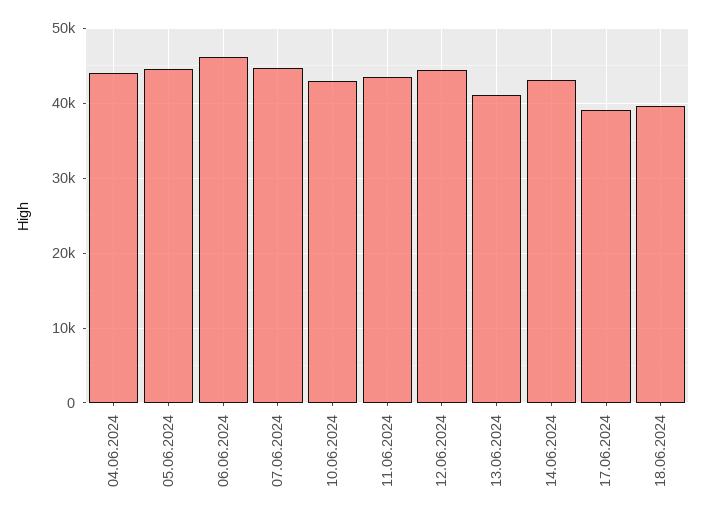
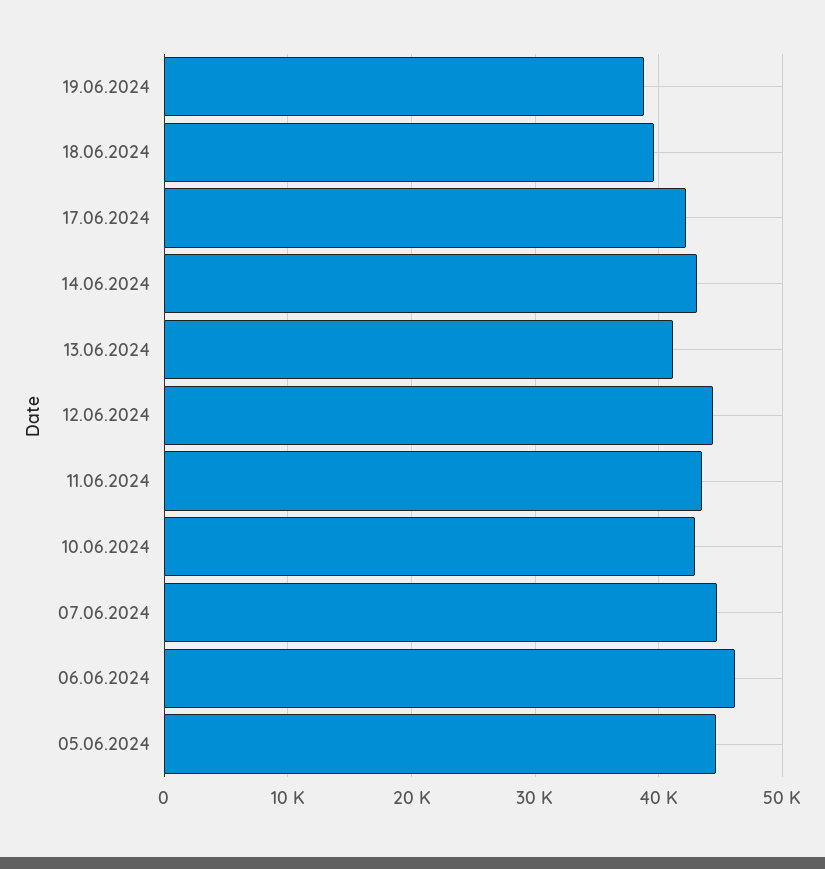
04.06.2024: 44000 -> none
17.06.2024: 39000 -> 42000
19.06.2024: none -> 39000

